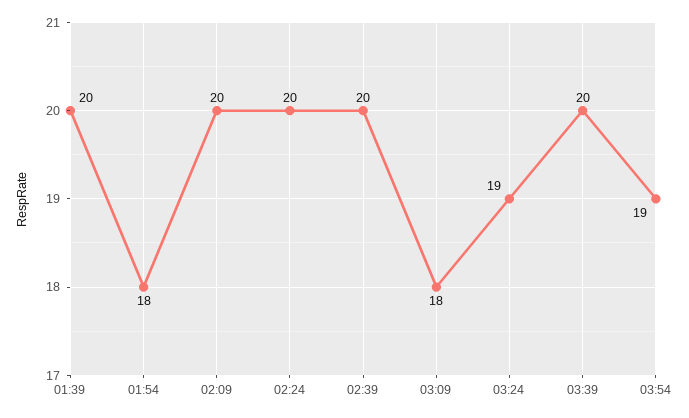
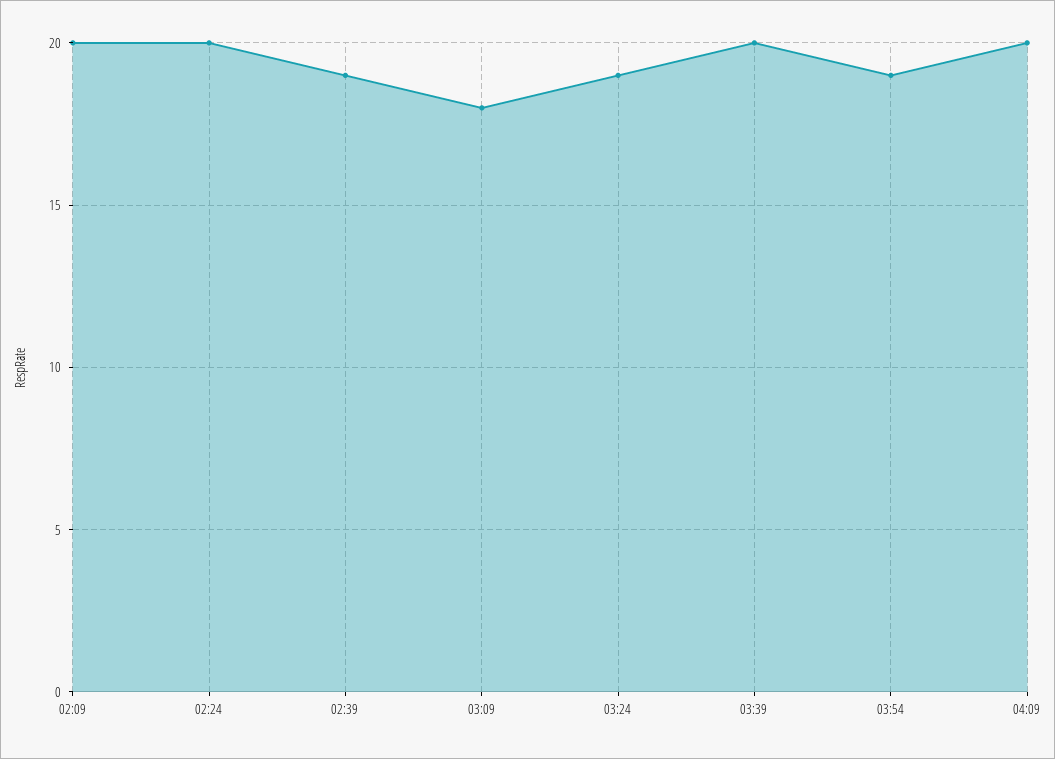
01:39: 20 -> none
01:54: 18 -> none
02:39: 20 -> 19
04:09: none -> 20

